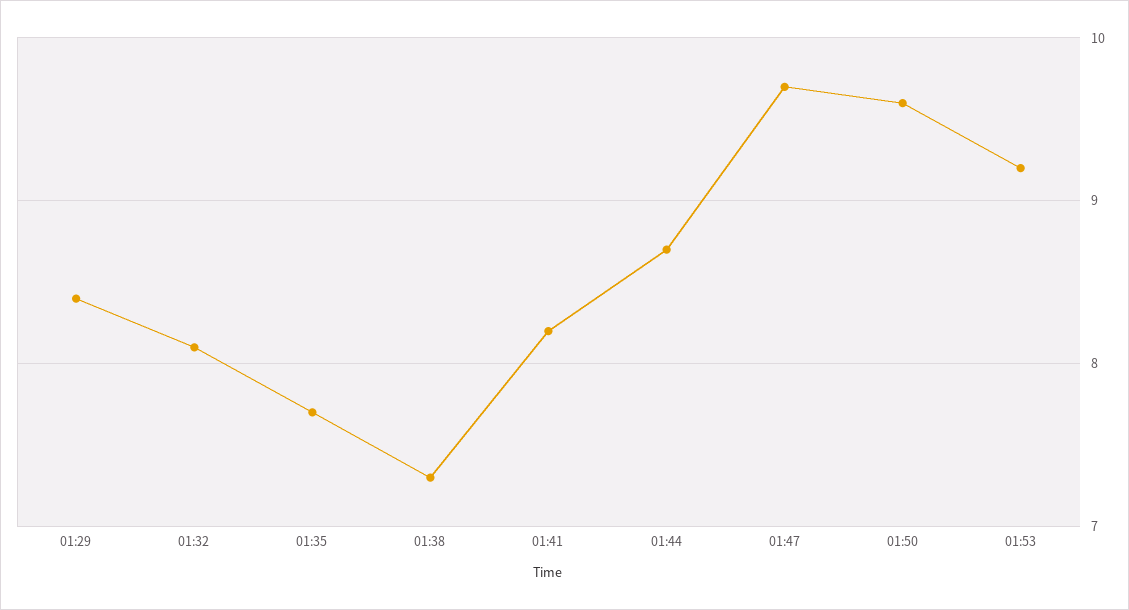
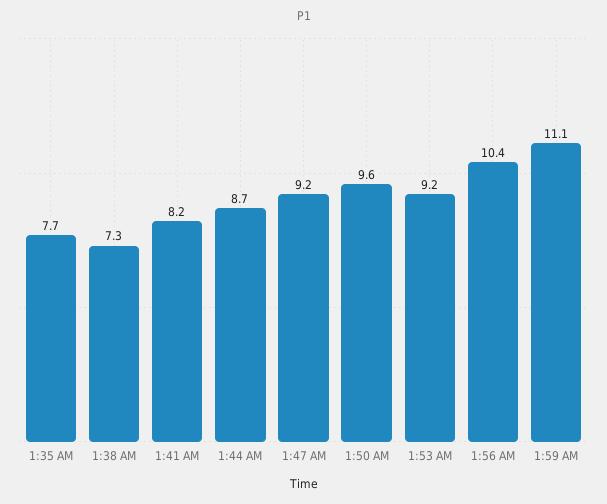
01:29: 8.4 -> none
01:32: 8.1 -> none
01:47: 9.7 -> 9.2
1:56 AM: none -> 10.4
1:59 AM: none -> 11.1

